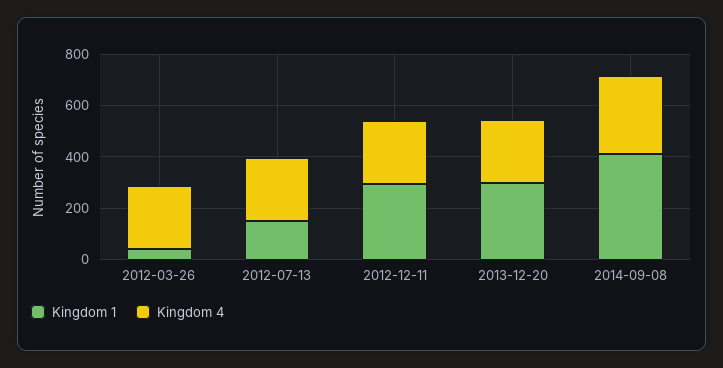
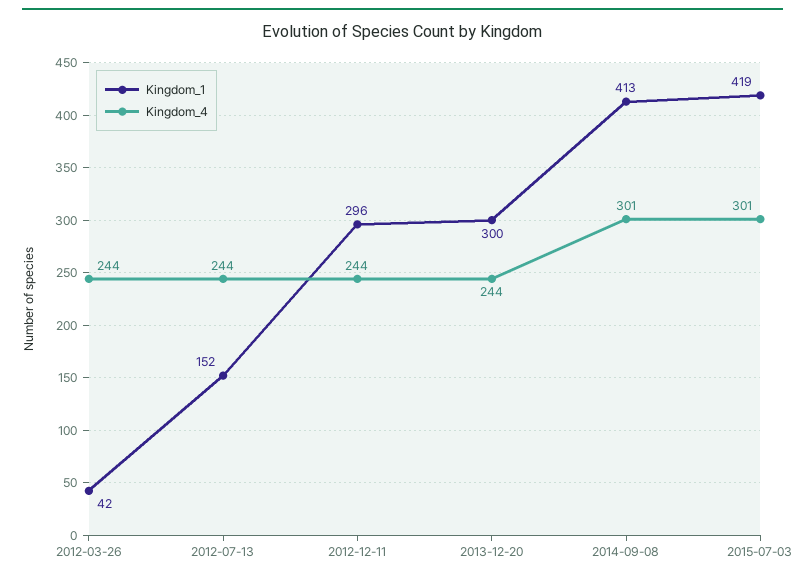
Kingdom 1, 2015-07-03: none -> 419
Kingdom 4, 2015-07-03: none -> 301

